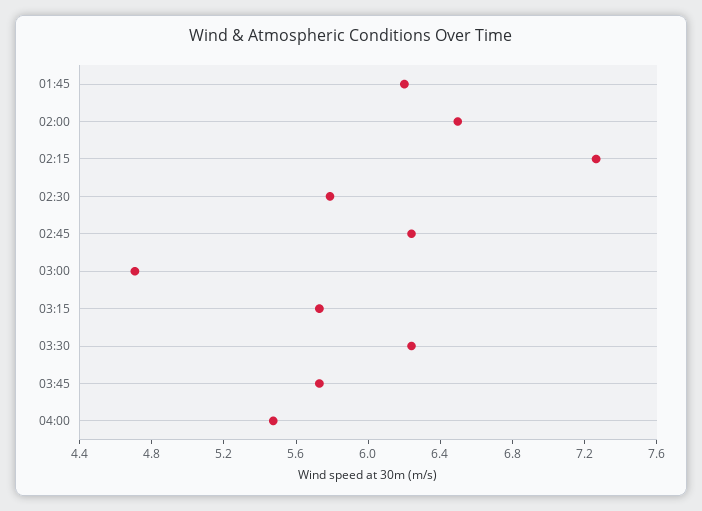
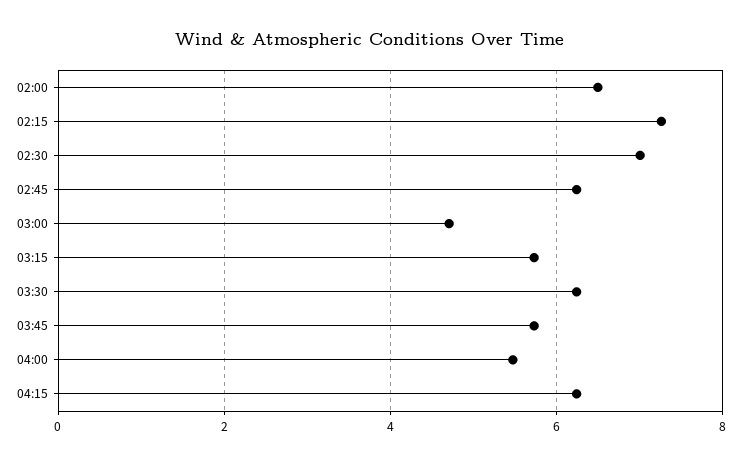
01:45: 6.2 -> none
02:30: 5.8 -> 7
04:15: none -> 6.2

